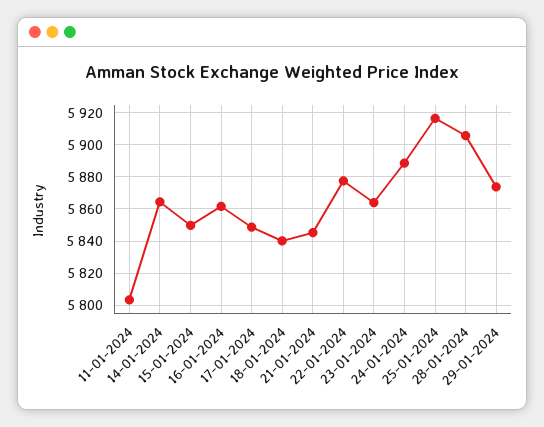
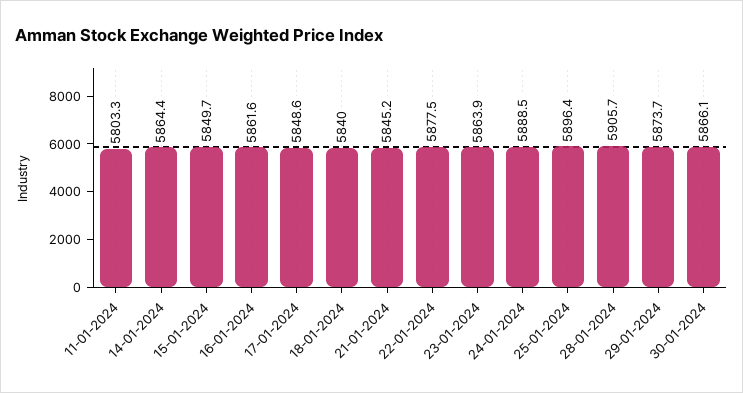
25-01-2024: 5915 -> 5896.4
30-01-2024: none -> 5866.1

